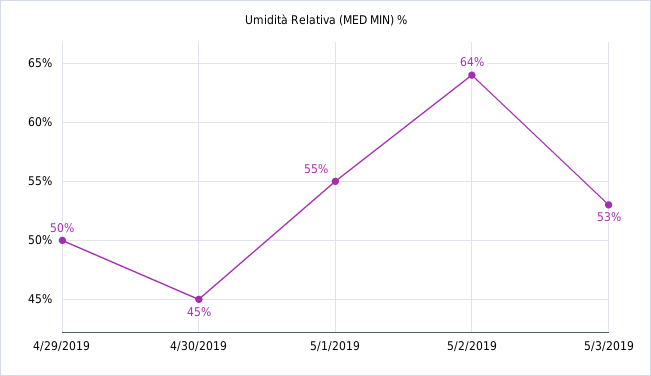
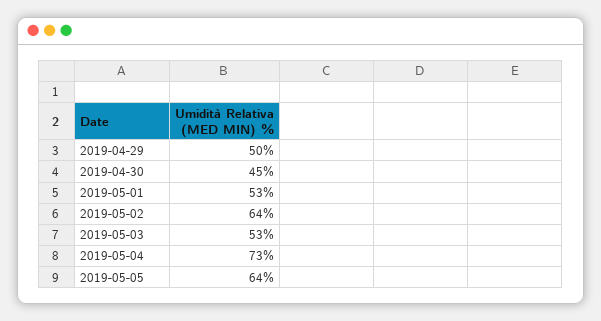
5/1/2019: 55 -> 53
2019-05-04: none -> 73
2019-05-05: none -> 64

